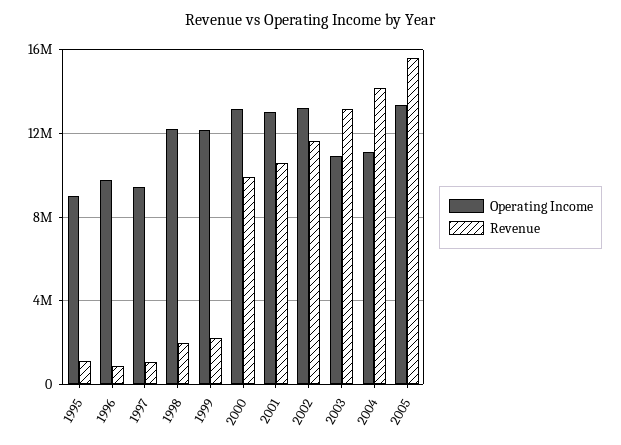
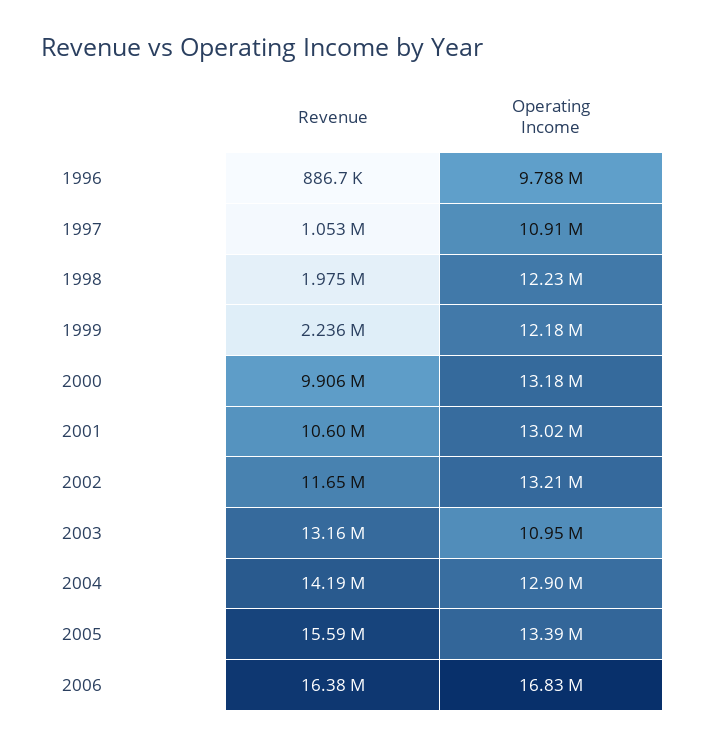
Operating Income, 1995: 9000000 -> none
Revenue, 1995: 1000000 -> none
Operating Income, 1997: 9500000 -> 10910000
Operating Income, 2004: 11000000 -> 12900000
Revenue, 2006: none -> 16380000
Operating Income, 2006: none -> 16830000

